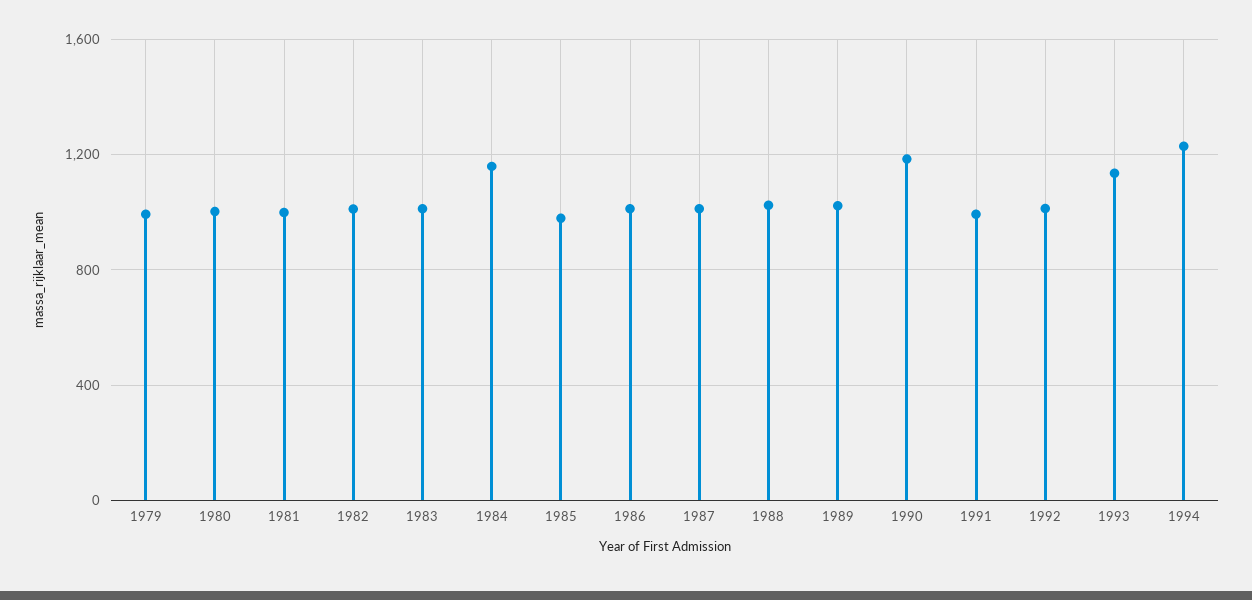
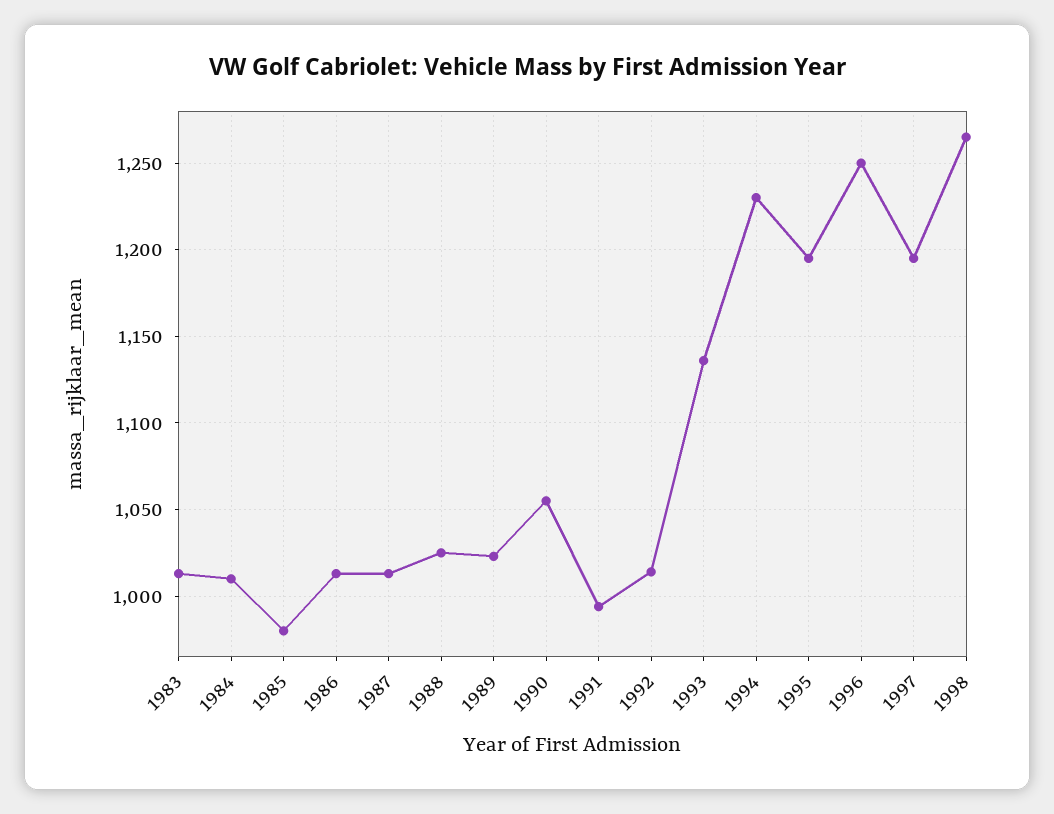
1979: 1000 -> none
1980: 1000 -> none
1981: 1000 -> none
1982: 1000 -> none
1984: 1150 -> 1010
1990: 1200 -> 1055
1995: none -> 1195
1996: none -> 1250
1997: none -> 1195
1998: none -> 1265

